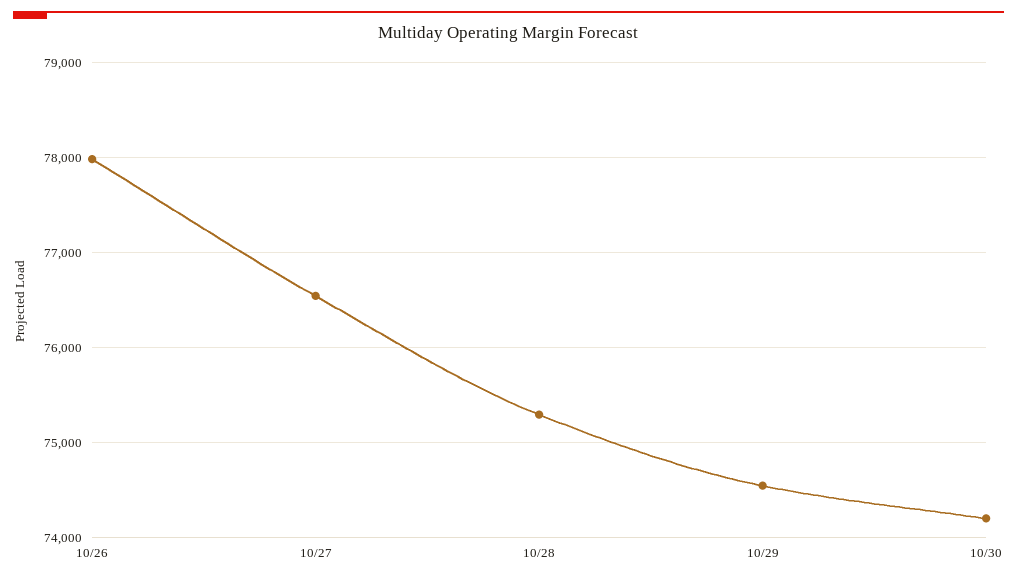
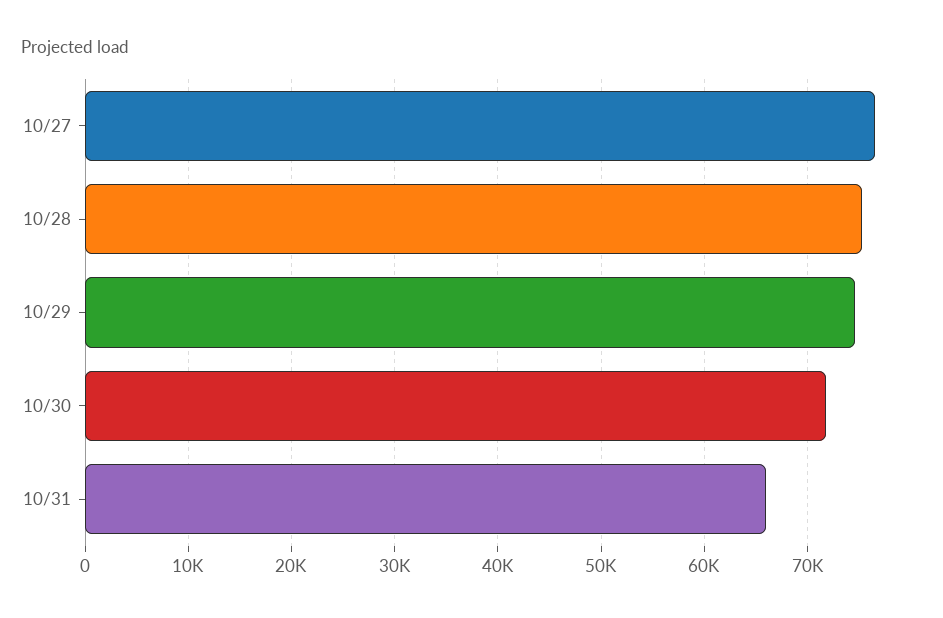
10/26: 78000 -> none
10/30: 74200 -> 72000
10/31: none -> 66000

